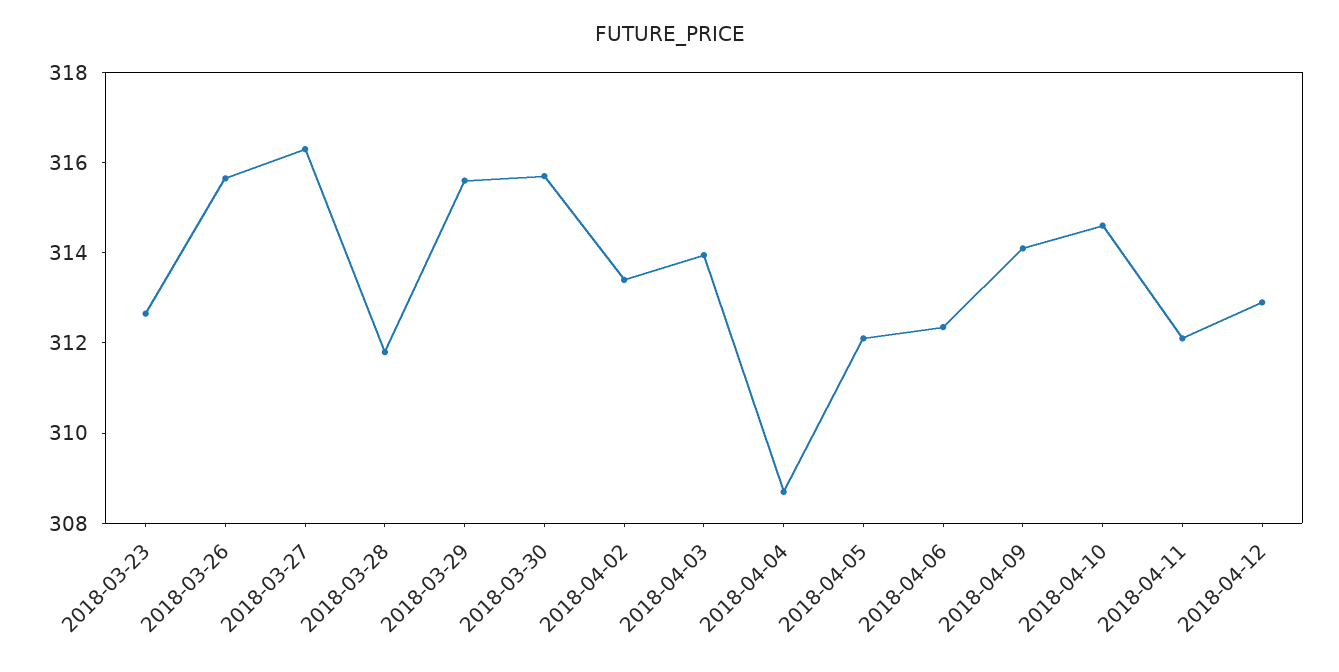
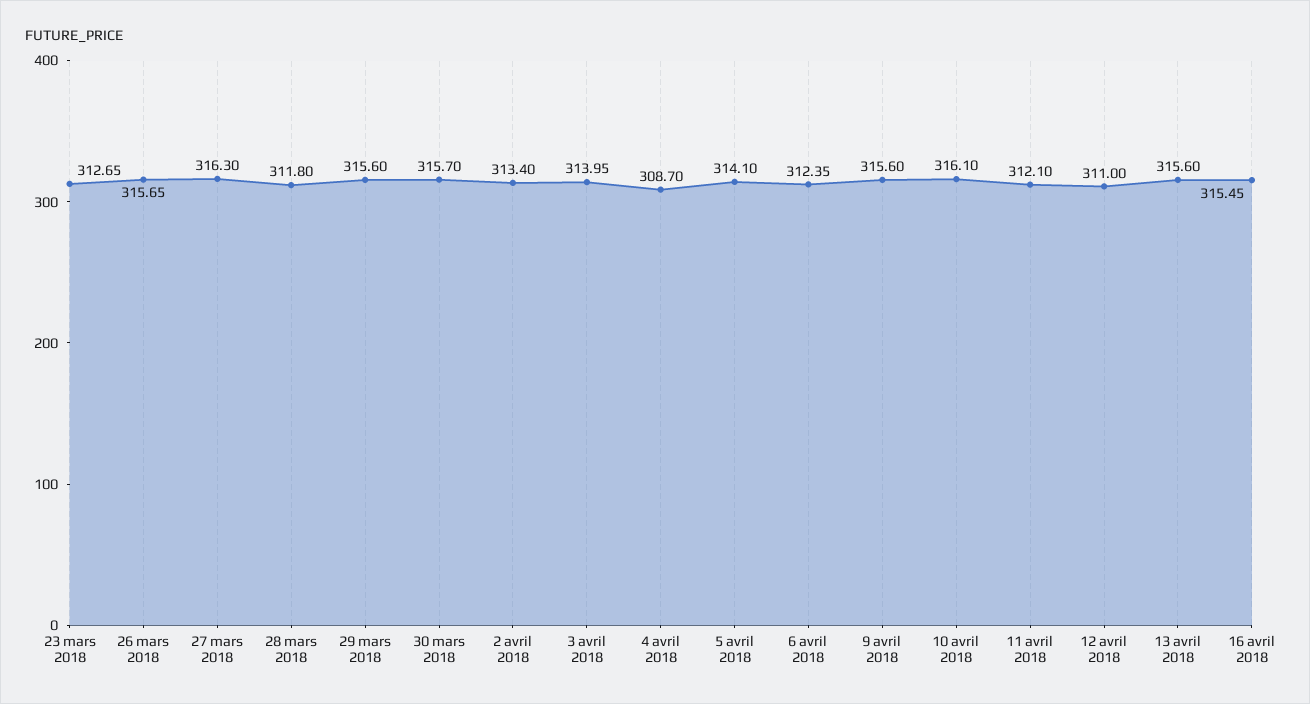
2018-04-05: 312 -> 314.1
2018-04-09: 314 -> 315.6
2018-04-10: 314.5 -> 316.1
2018-04-12: 313 -> 311
13 avril 2018: none -> 315.6
16 avril 2018: none -> 315.45

